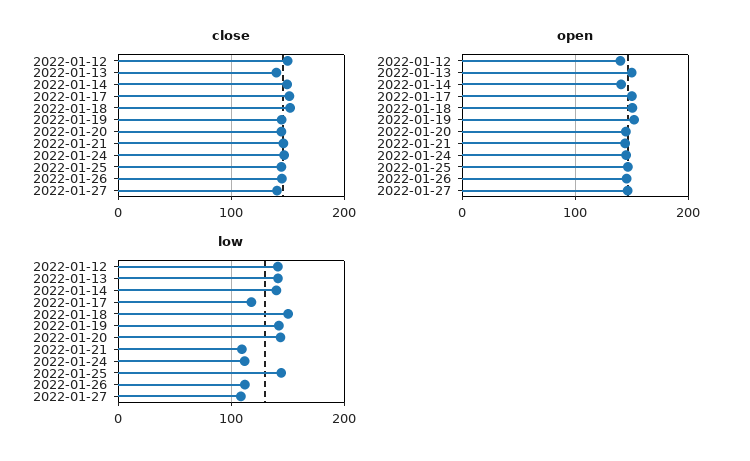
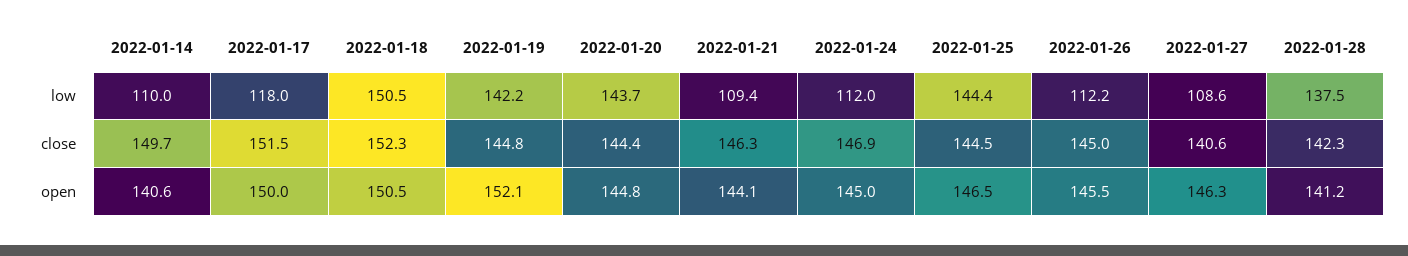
close, 2022-01-12: 150 -> none
close, 2022-01-13: 140 -> none
open, 2022-01-12: 140 -> none
open, 2022-01-13: 150 -> none
low, 2022-01-12: 140 -> none
low, 2022-01-13: 140 -> none
low, 2022-01-14: 140 -> 110
low, 2022-01-28: none -> 137.5
close, 2022-01-28: none -> 142.3
open, 2022-01-28: none -> 141.2

